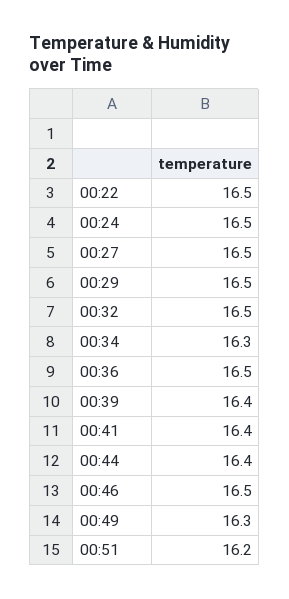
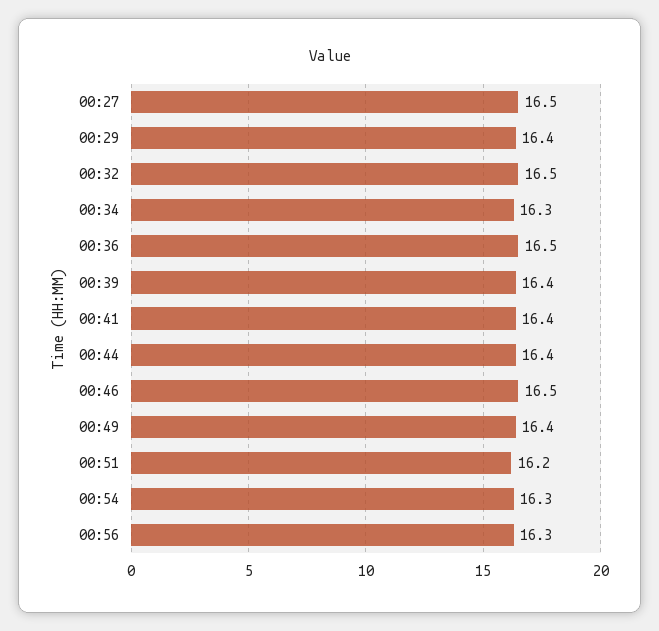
00:22: 16.5 -> none
00:24: 16.5 -> none
00:29: 16.5 -> 16.4
00:49: 16.3 -> 16.4
00:54: none -> 16.3
00:56: none -> 16.3

